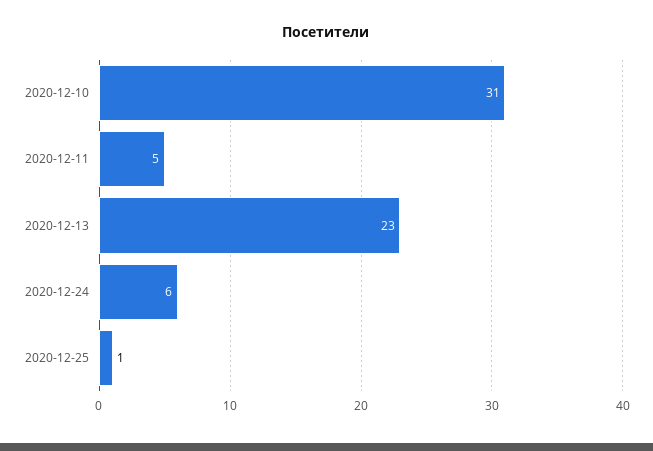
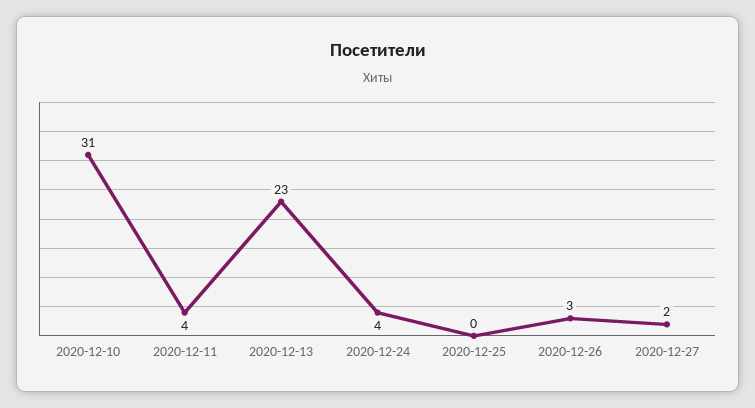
2020-12-11: 5 -> 4
2020-12-24: 6 -> 4
2020-12-25: 1 -> 0
2020-12-26: none -> 3
2020-12-27: none -> 2

